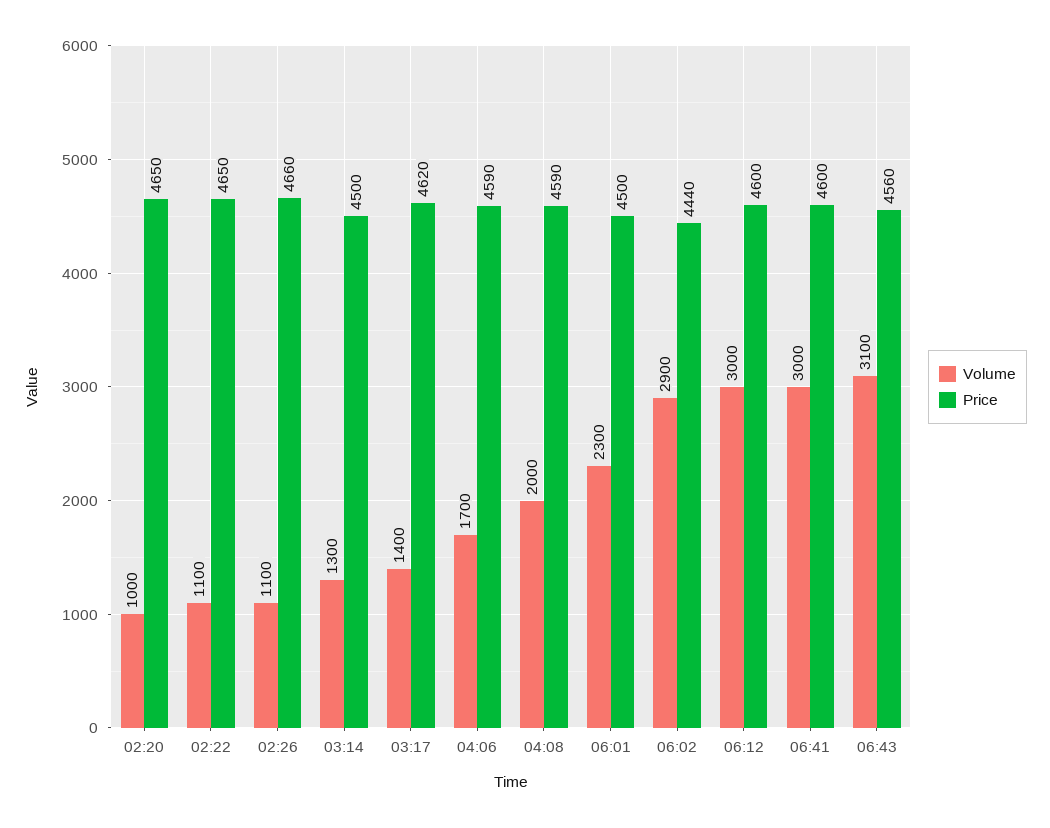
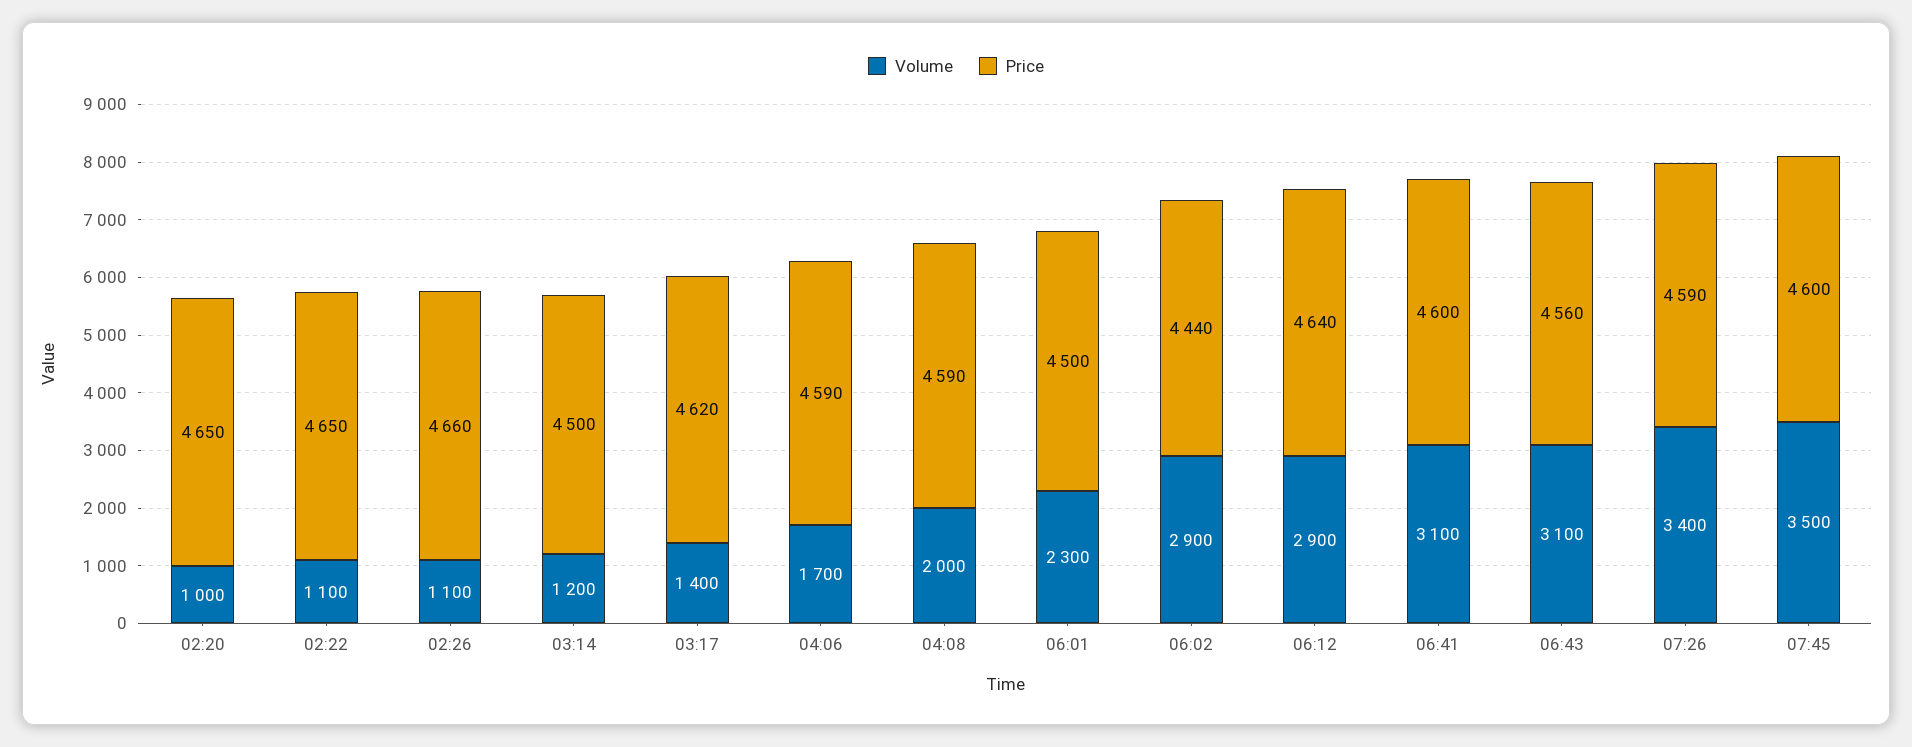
Volume, 03:14: 1300 -> 1200
Volume, 06:12: 3000 -> 2900
Price, 06:12: 4600 -> 4640
Volume, 06:41: 3000 -> 3100
Volume, 07:26: none -> 3400
Price, 07:26: none -> 4590
Volume, 07:45: none -> 3500
Price, 07:45: none -> 4600

